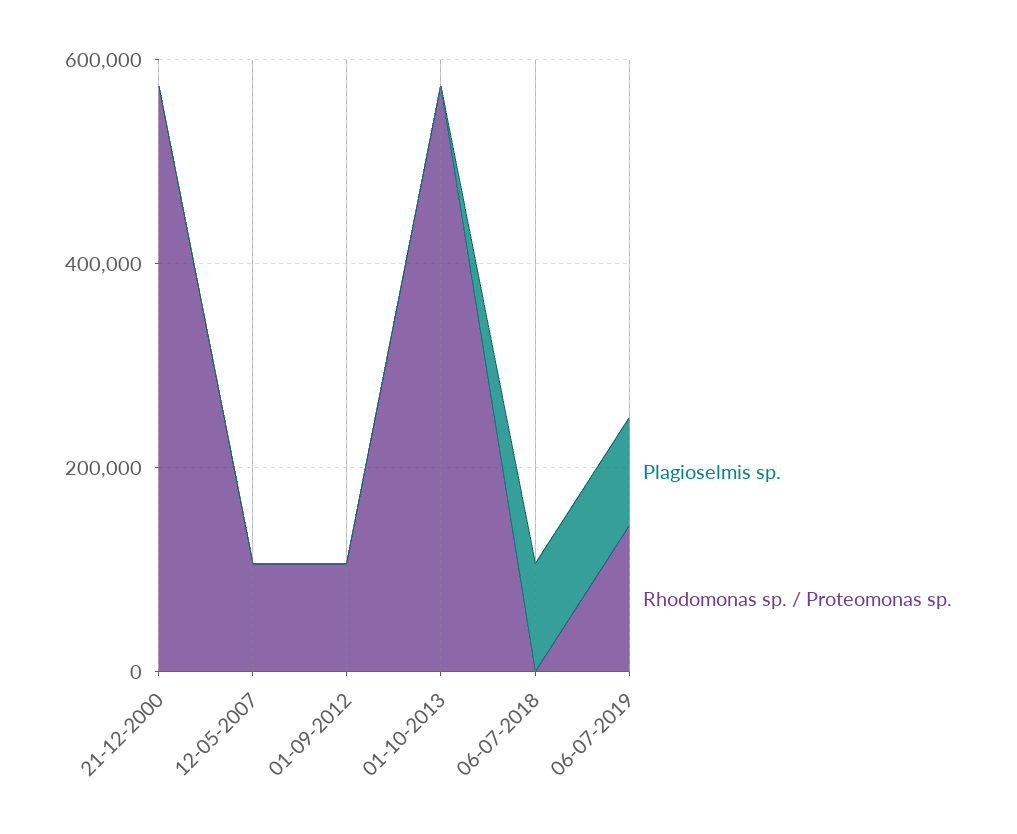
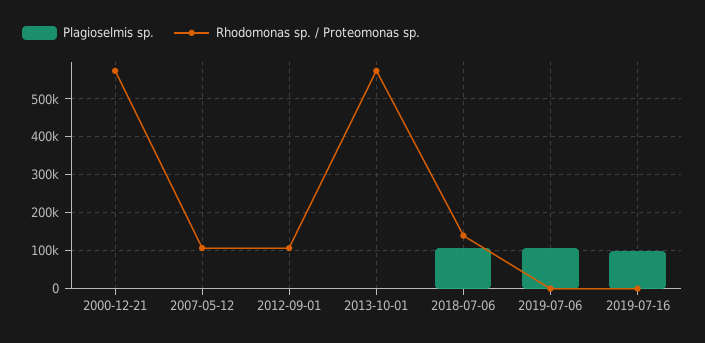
Rhodomonas sp. / Proteomonas sp., 06-07-2018: 0 -> 140000
Rhodomonas sp. / Proteomonas sp., 06-07-2019: 150000 -> 0
Plagioselmis sp., 2019-07-16: none -> 100000
Rhodomonas sp. / Proteomonas sp., 2019-07-16: none -> 0

